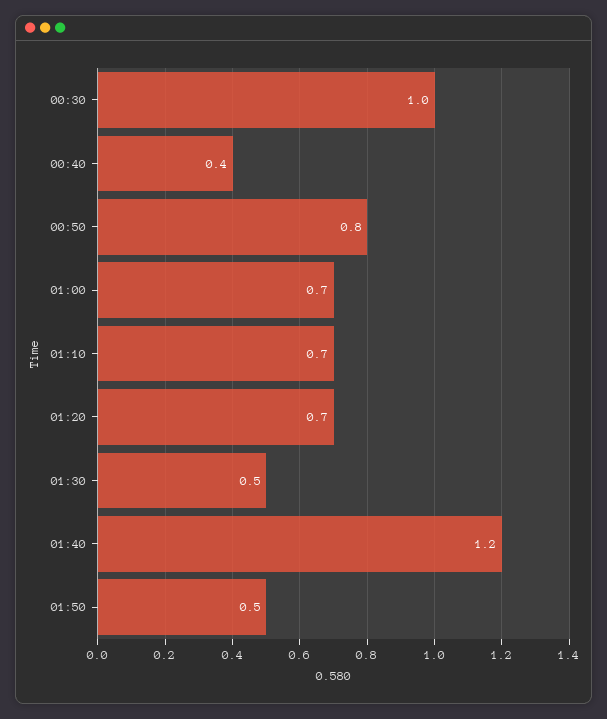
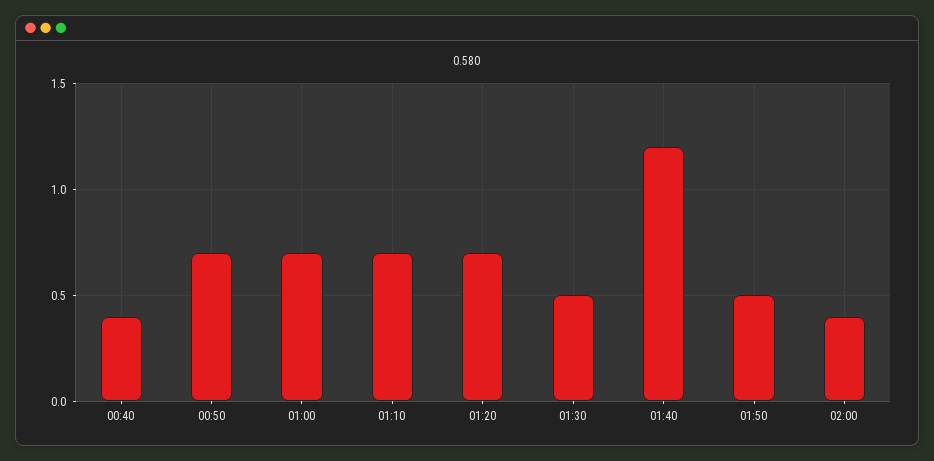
00:30: 1 -> none
00:50: 0.8 -> 0.7
02:00: none -> 0.4

